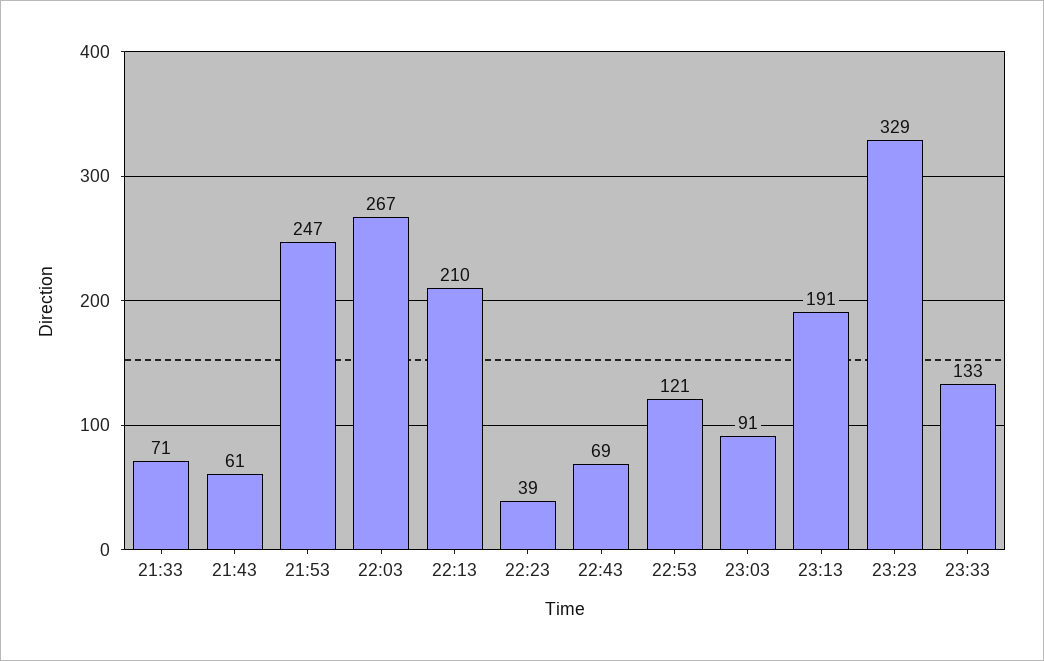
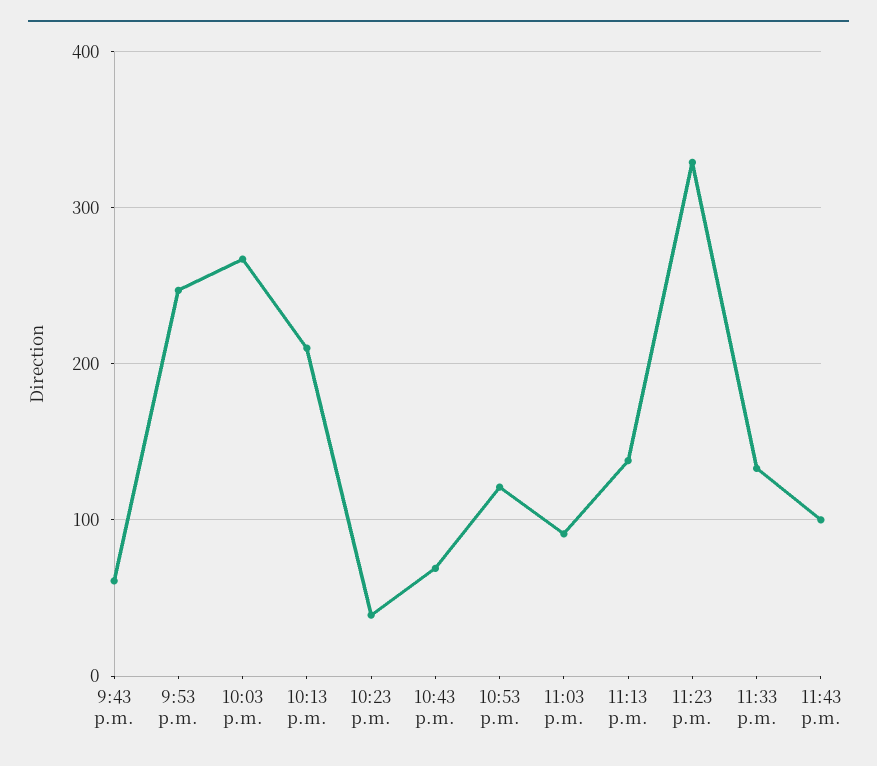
21:33: 71 -> none
23:13: 191 -> 140
11:43 p.m.: none -> 100

